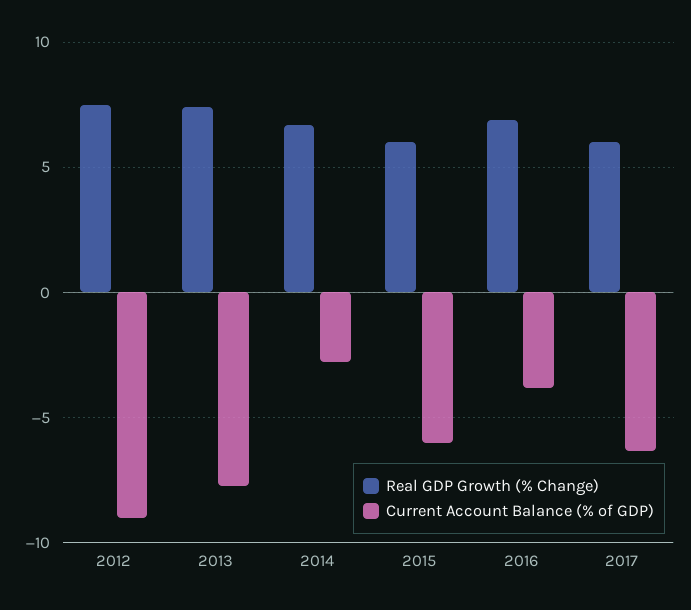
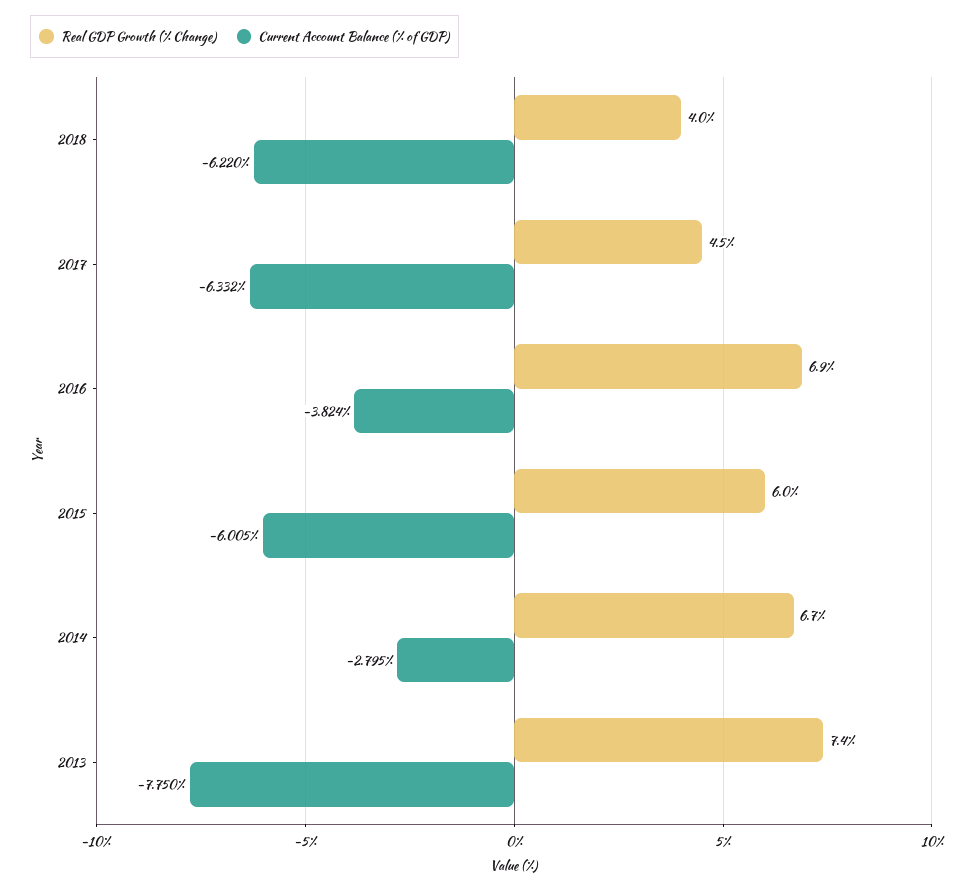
Real GDP Growth (% Change), 2012: 7.5 -> none
Current Account Balance (% of GDP), 2012: -9 -> none
Real GDP Growth (% Change), 2017: 6 -> 4.5
Real GDP Growth (% Change), 2018: none -> 4
Current Account Balance (% of GDP), 2018: none -> -6.22

